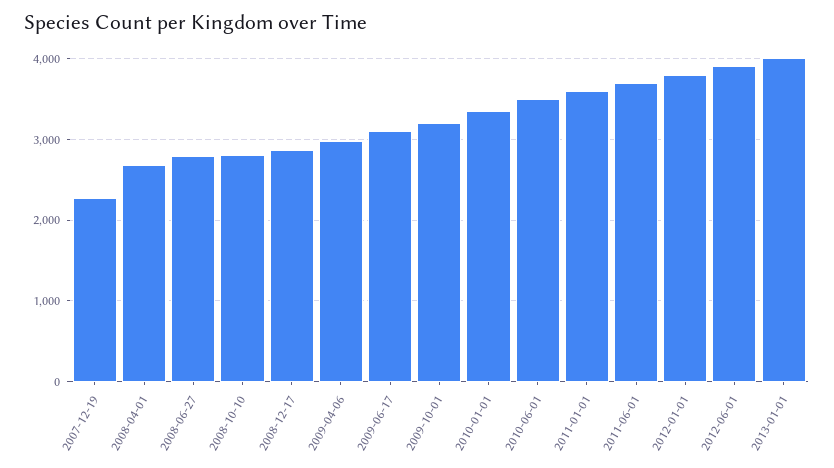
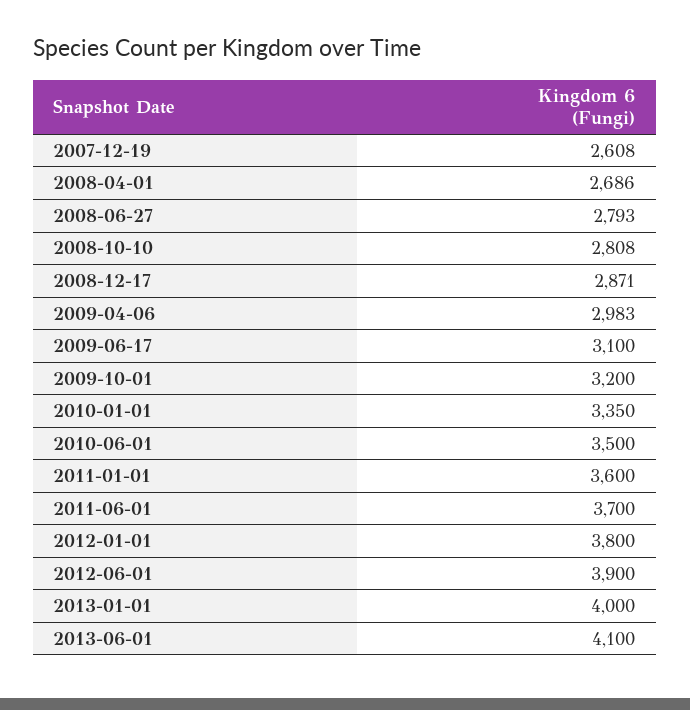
2007-12-19: 2300 -> 2608
2013-06-01: none -> 4100

